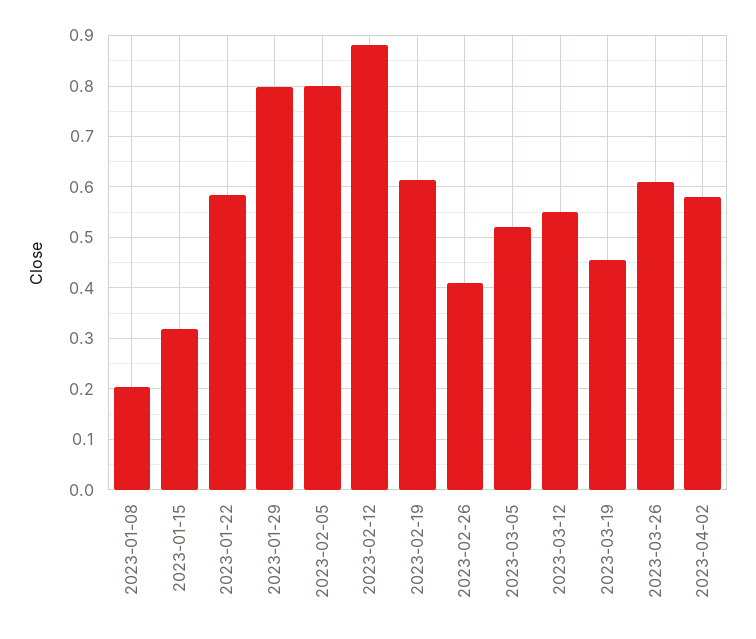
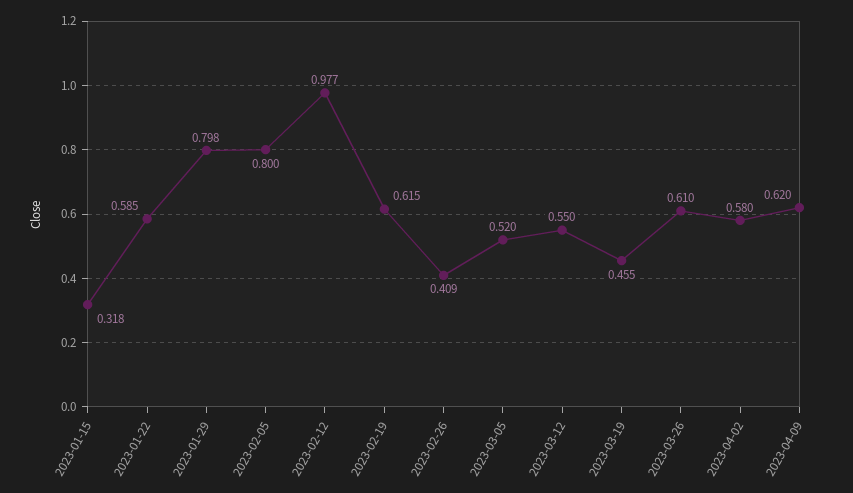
2023-01-08: 0.2 -> none
2023-02-12: 0.88 -> 0.977
2023-04-09: none -> 0.62

